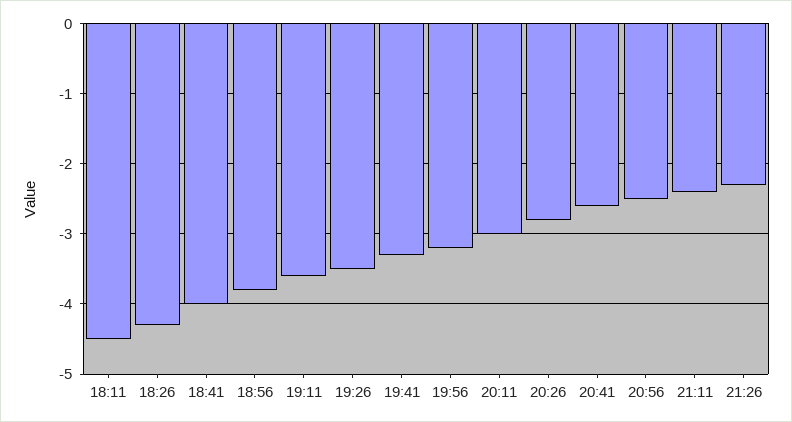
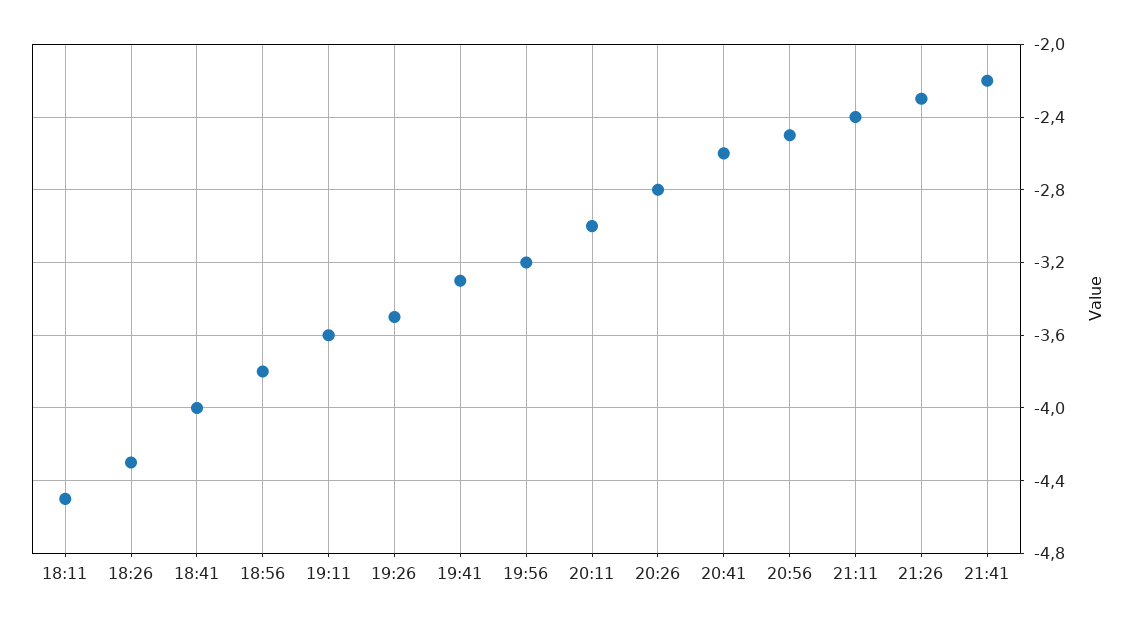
21:41: none -> -2.2

